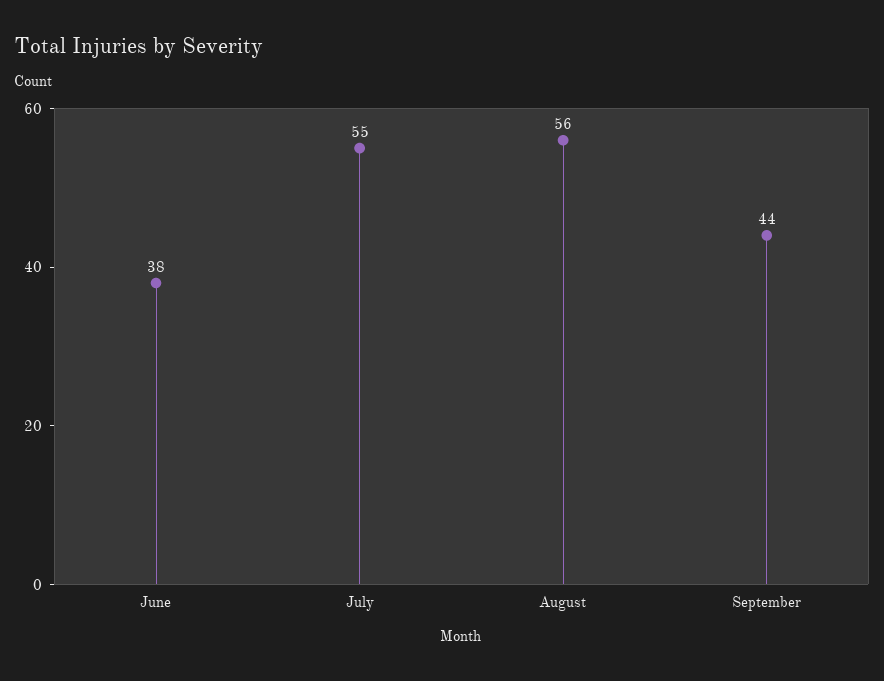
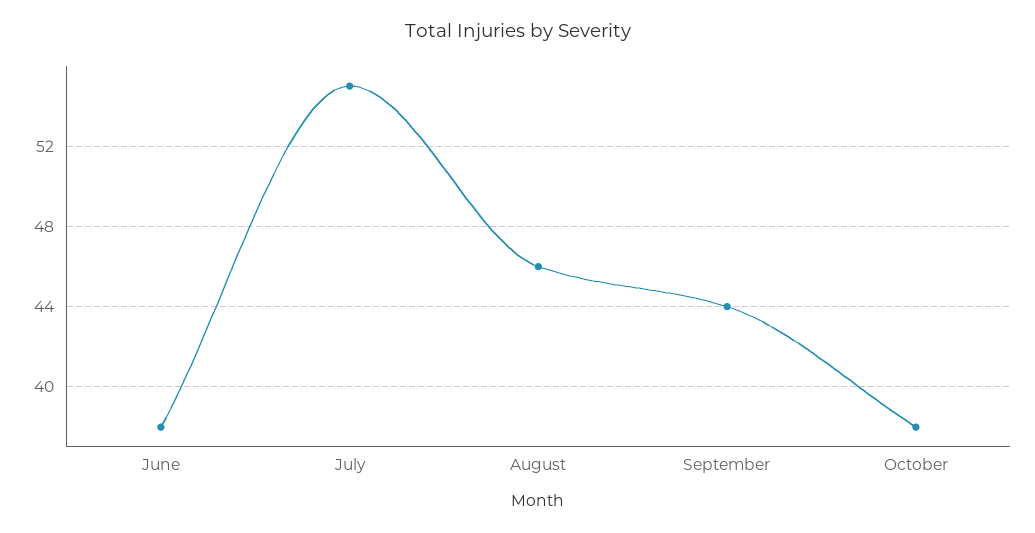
August: 56 -> 46
October: none -> 38

